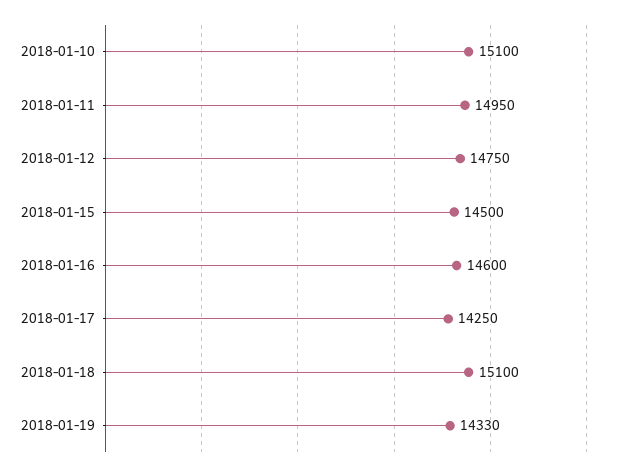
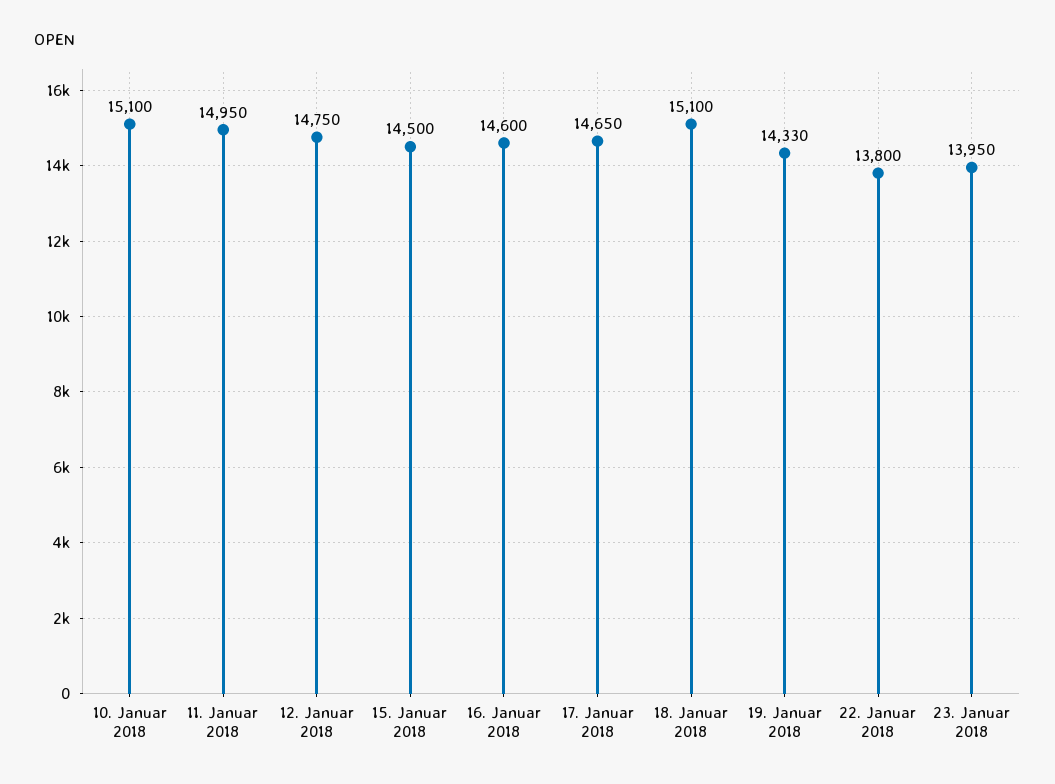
2018-01-17: 14250 -> 14650
22. Januar 2018: none -> 13800
23. Januar 2018: none -> 13950

